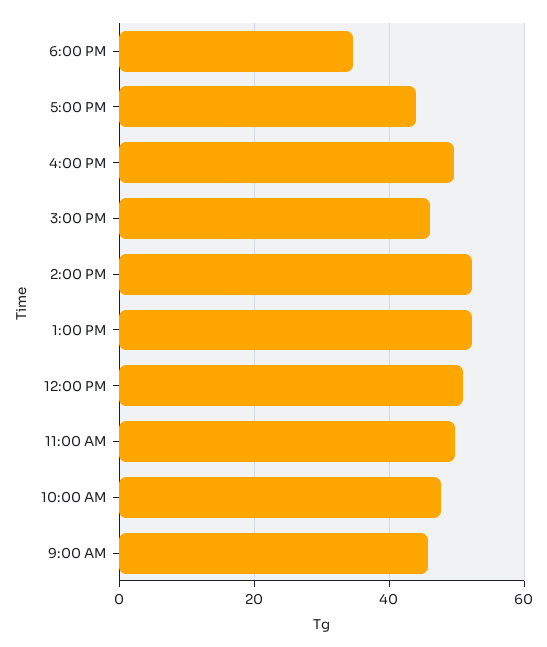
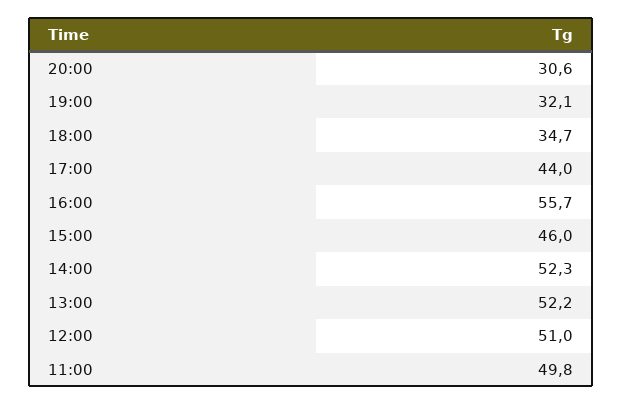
4:00 PM: 50 -> 55.7
10:00 AM: 48 -> none
9:00 AM: 46 -> none
20:00: none -> 30.6
19:00: none -> 32.1

